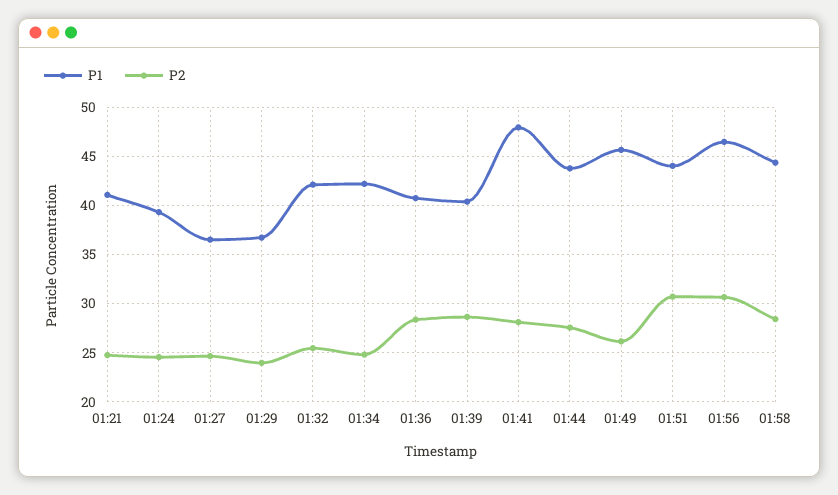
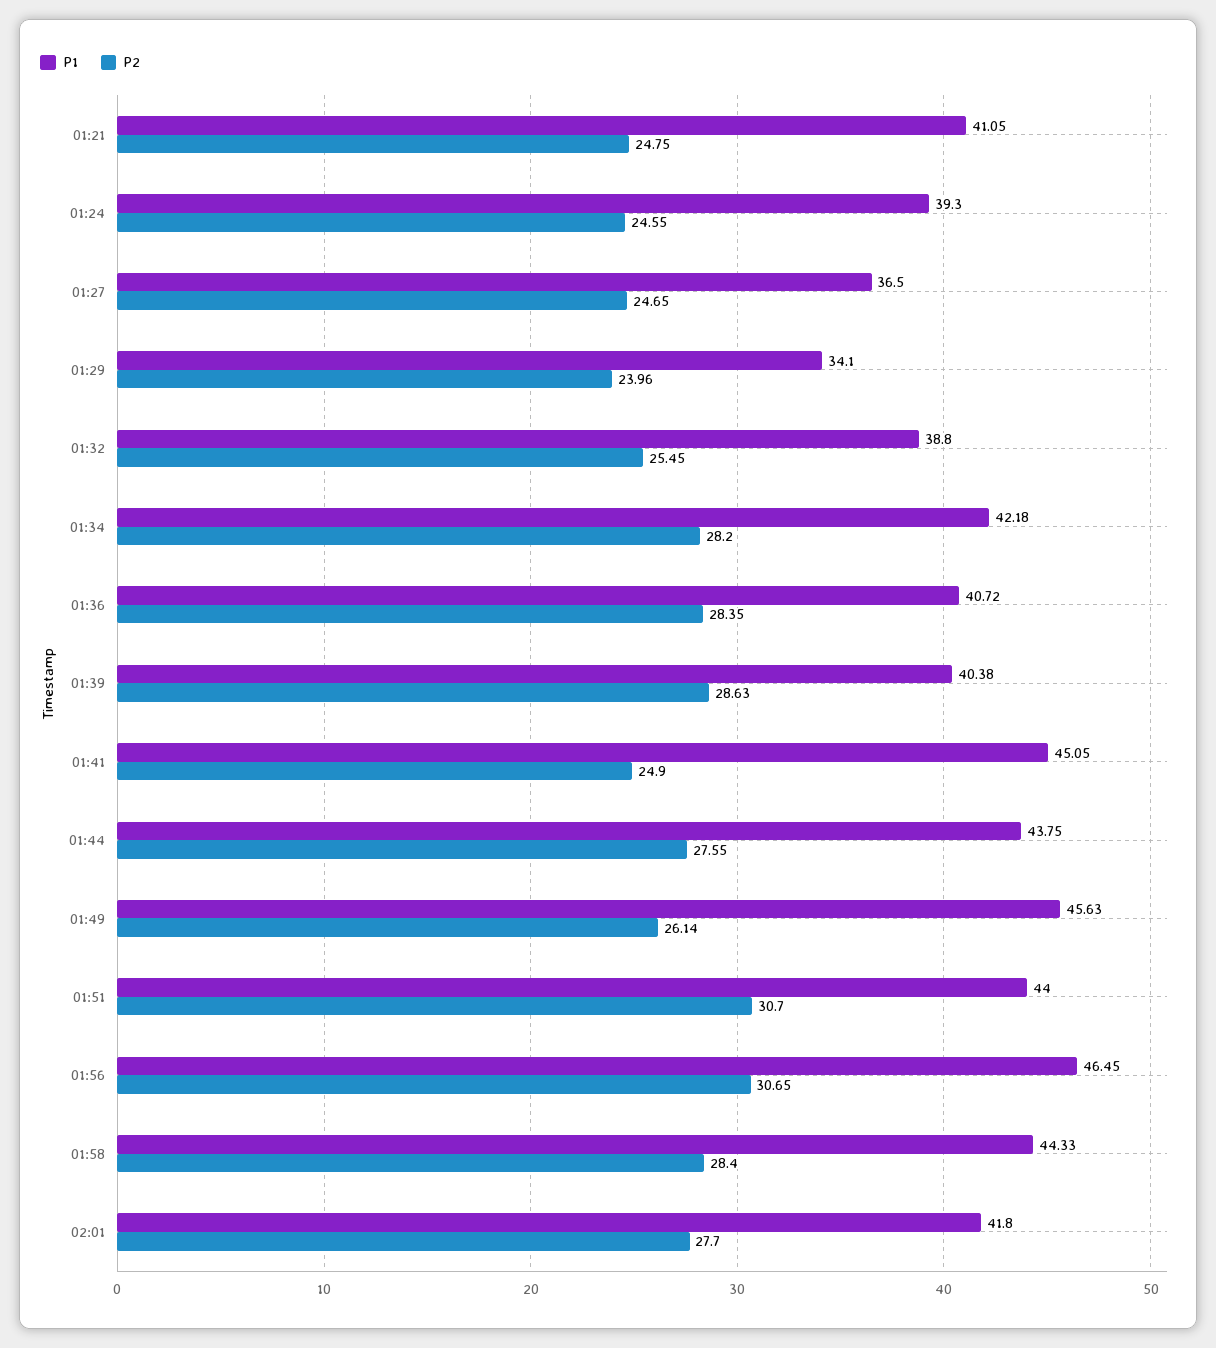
P1, 01:29: 37 -> 34.1
P1, 01:32: 42 -> 38.8
P2, 01:34: 25 -> 28.2
P1, 01:41: 48 -> 45.05
P2, 01:41: 28 -> 24.9
P1, 02:01: none -> 41.8
P2, 02:01: none -> 27.7

